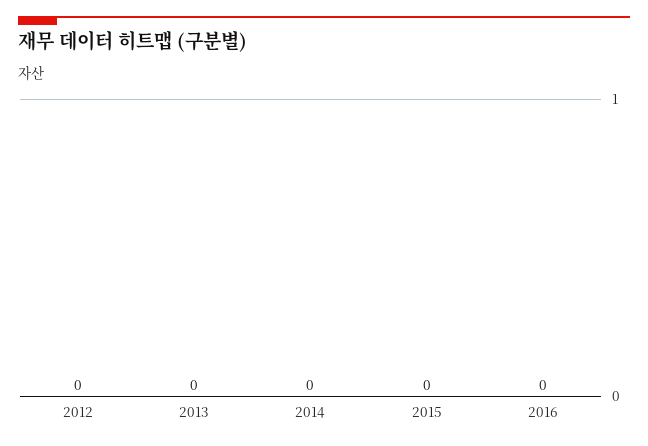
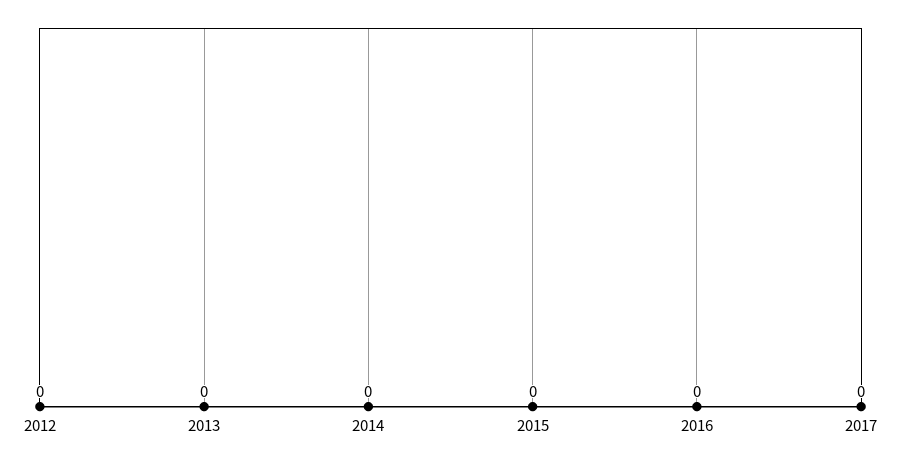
2017: none -> 0

